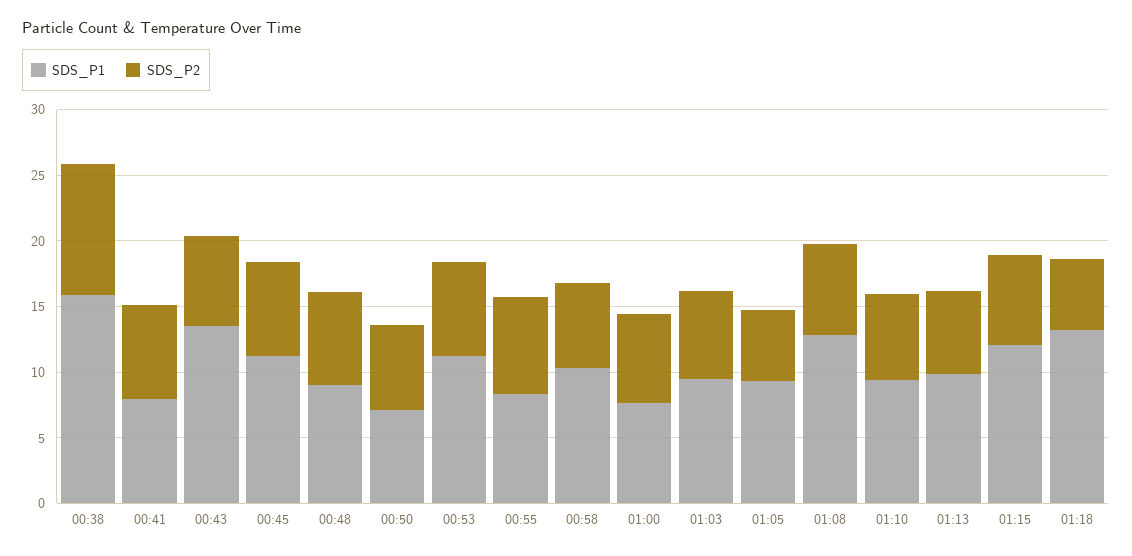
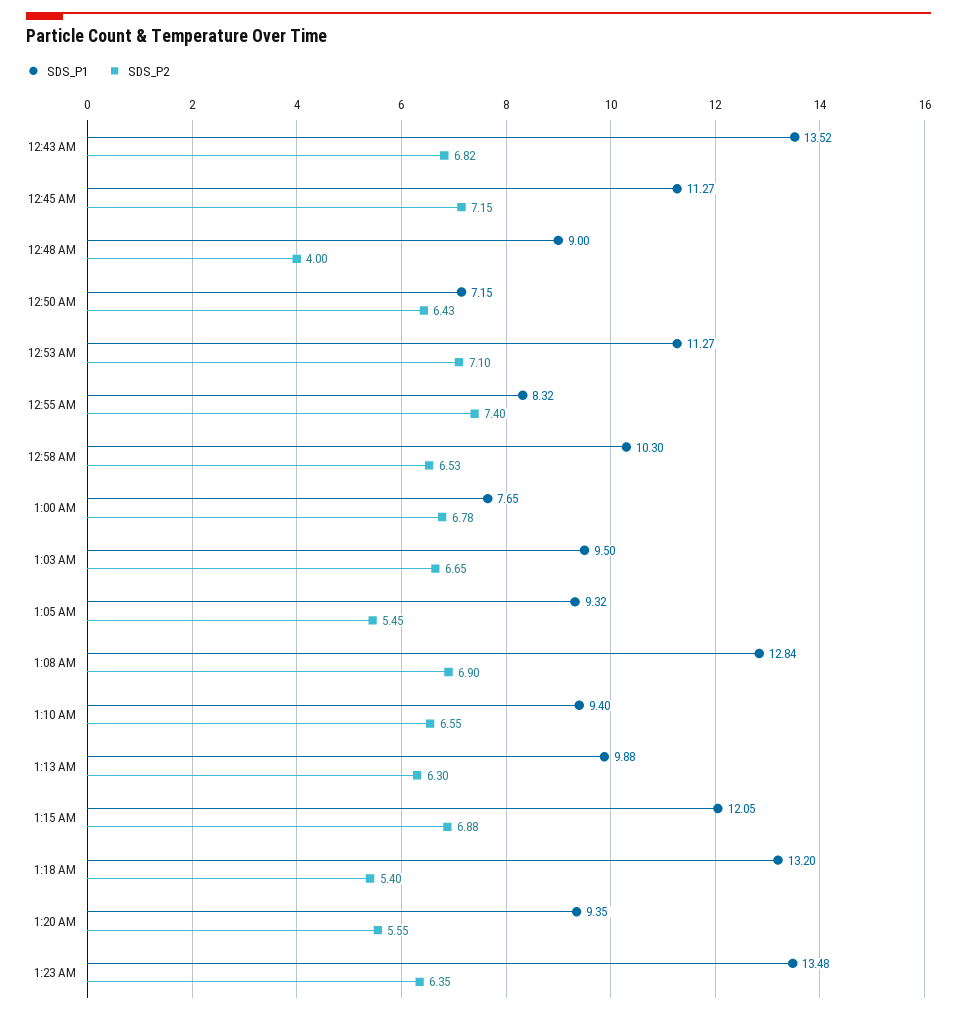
SDS_P1, 00:38: 16 -> none
SDS_P2, 00:38: 10 -> none
SDS_P1, 00:41: 8 -> none
SDS_P2, 00:41: 7 -> none
SDS_P2, 00:48: 7 -> 4
SDS_P1, 1:20 AM: none -> 9.35
SDS_P2, 1:20 AM: none -> 5.55
SDS_P1, 1:23 AM: none -> 13.48
SDS_P2, 1:23 AM: none -> 6.35

